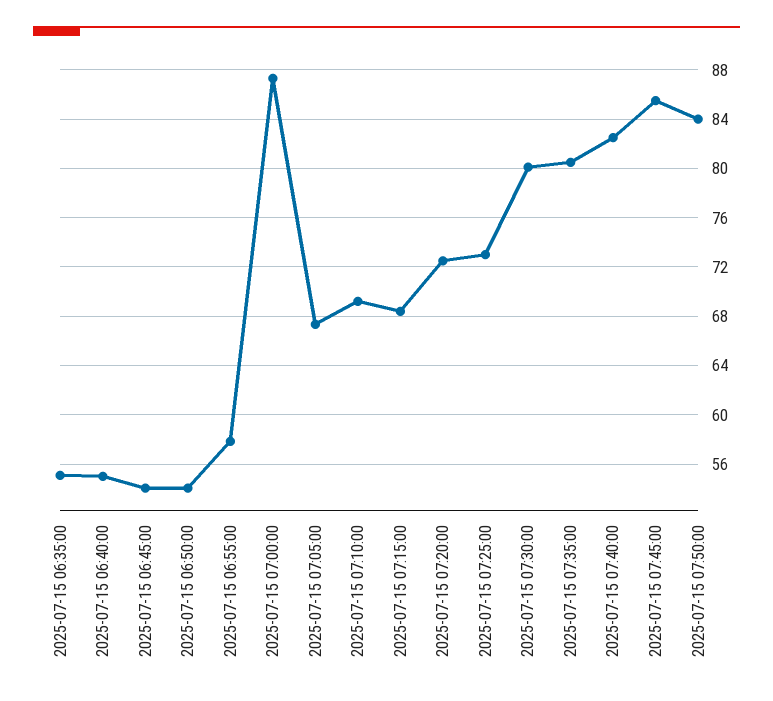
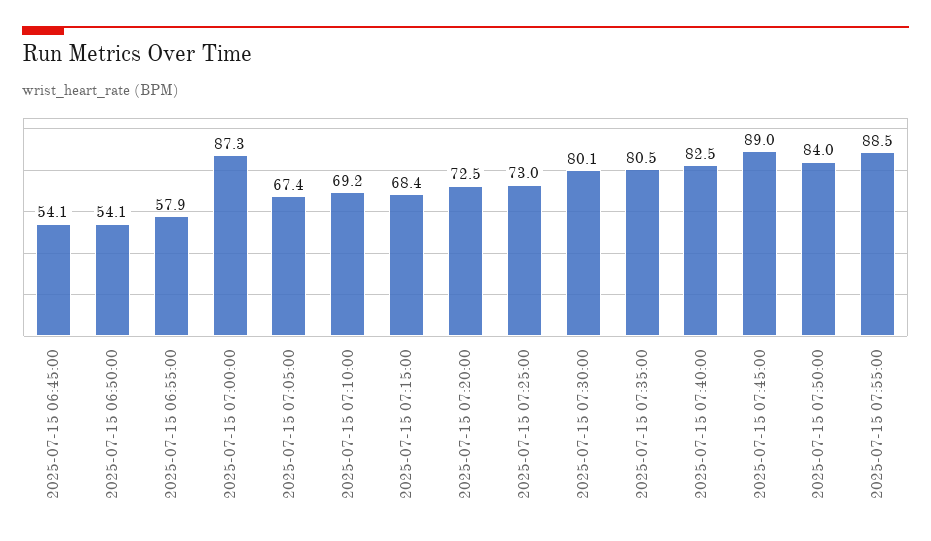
2025-07-15 06:35:00: 55 -> none
2025-07-15 06:40:00: 55 -> none
2025-07-15 07:45:00: 85.5 -> 89
2025-07-15 07:55:00: none -> 88.5

